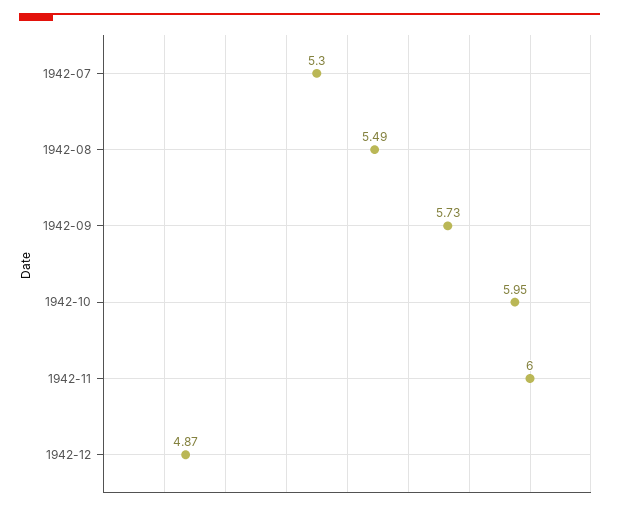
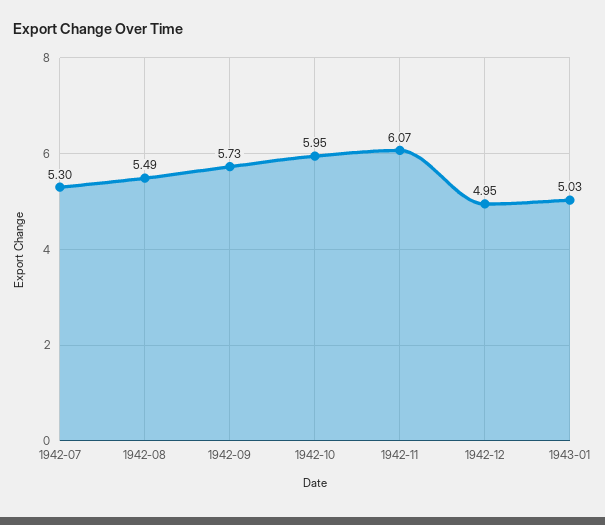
1942-11: 6 -> 6.07
1942-12: 4.87 -> 4.95
1943-01: none -> 5.03

